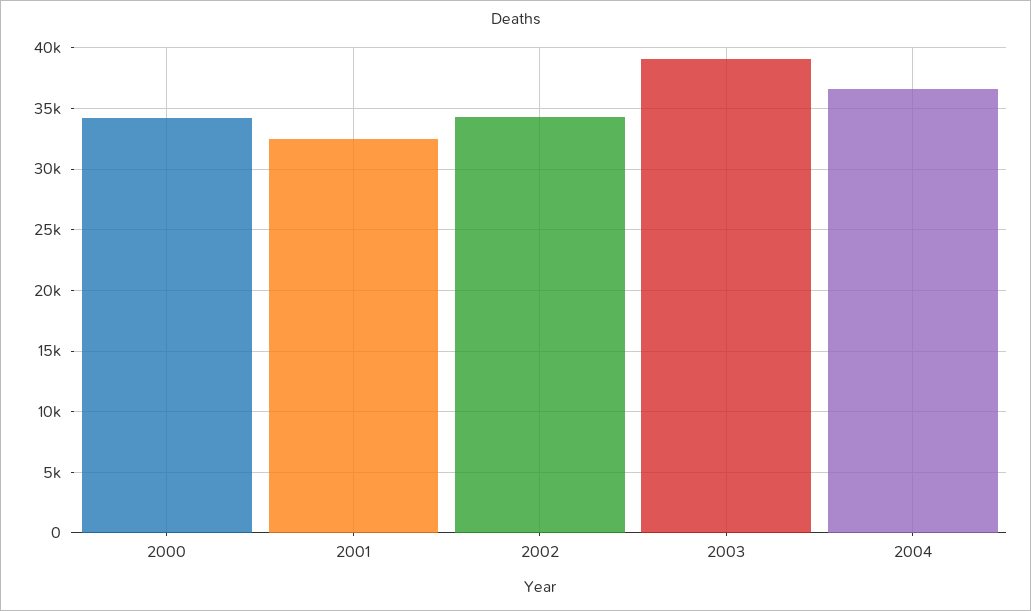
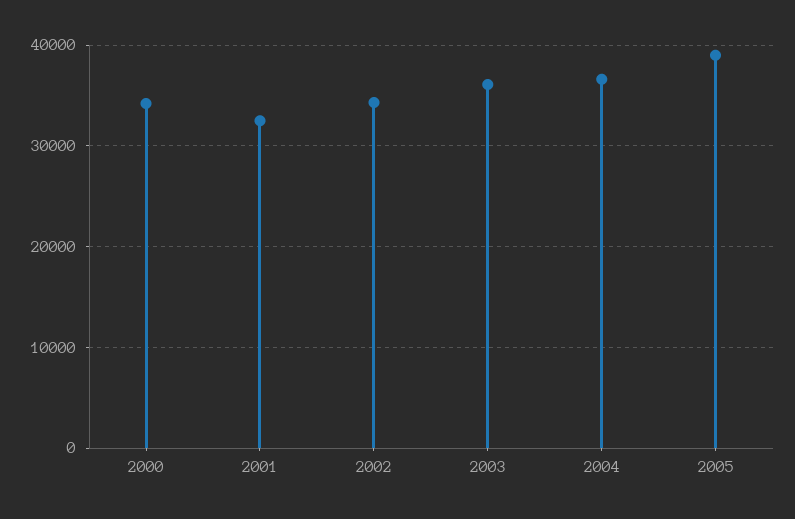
2003: 39000 -> 36000
2005: none -> 39000

